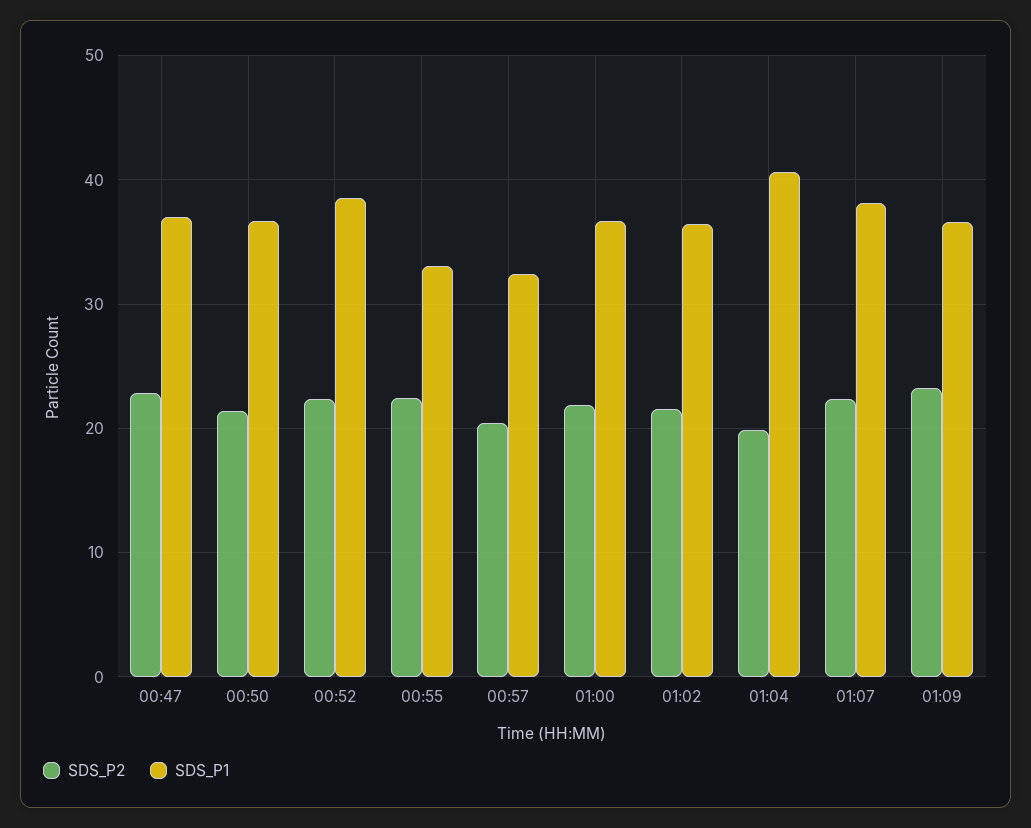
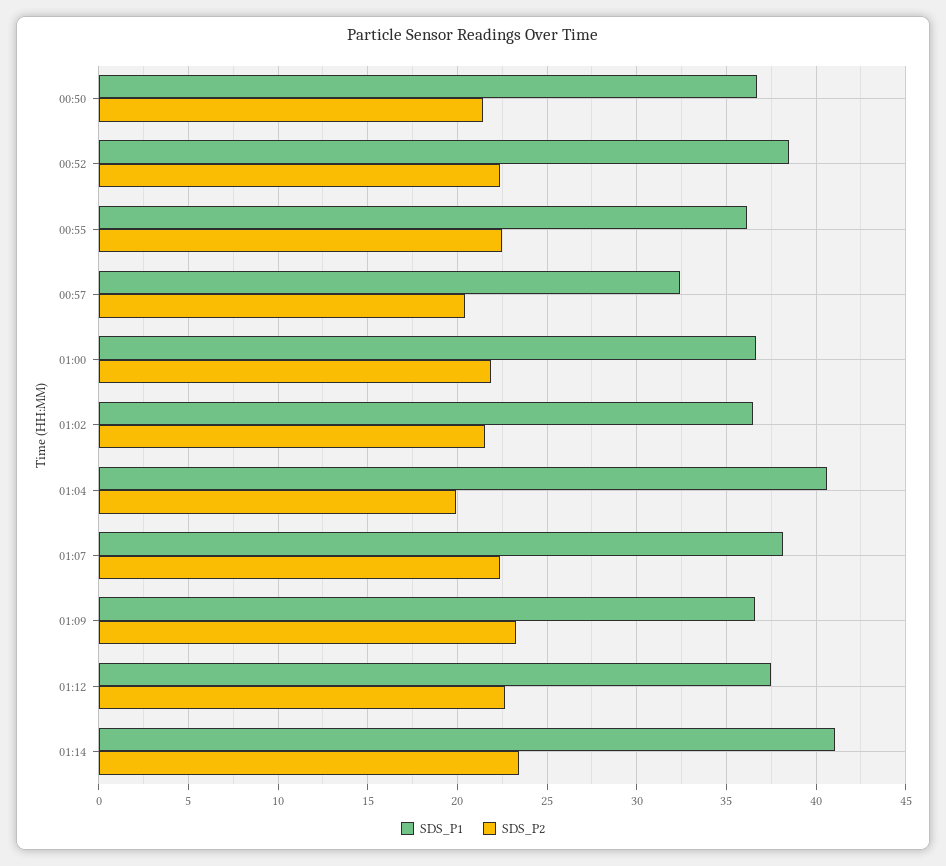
SDS_P2, 00:47: 23 -> none
SDS_P1, 00:47: 37 -> none
SDS_P1, 00:55: 33 -> 36
SDS_P1, 01:12: none -> 37.5
SDS_P2, 01:12: none -> 22.5
SDS_P1, 01:14: none -> 41
SDS_P2, 01:14: none -> 23.5

